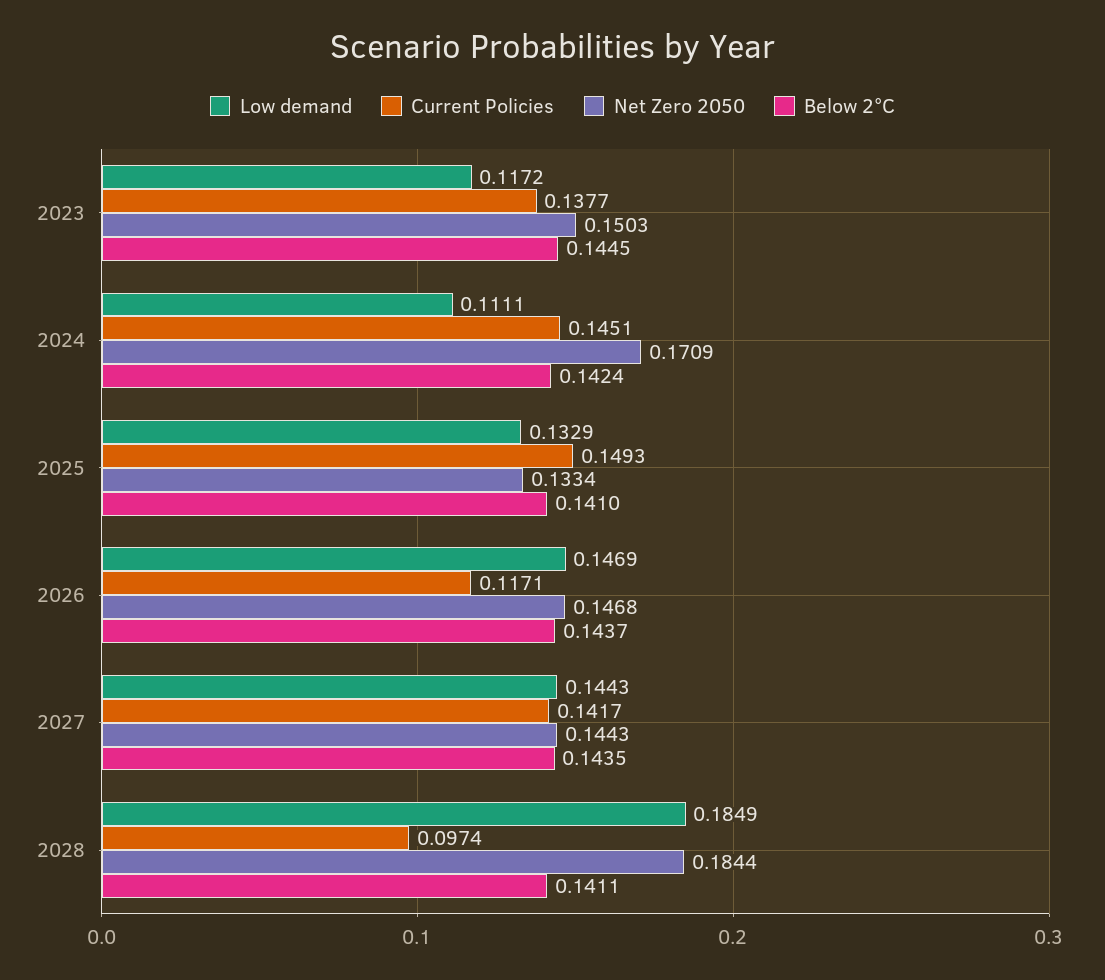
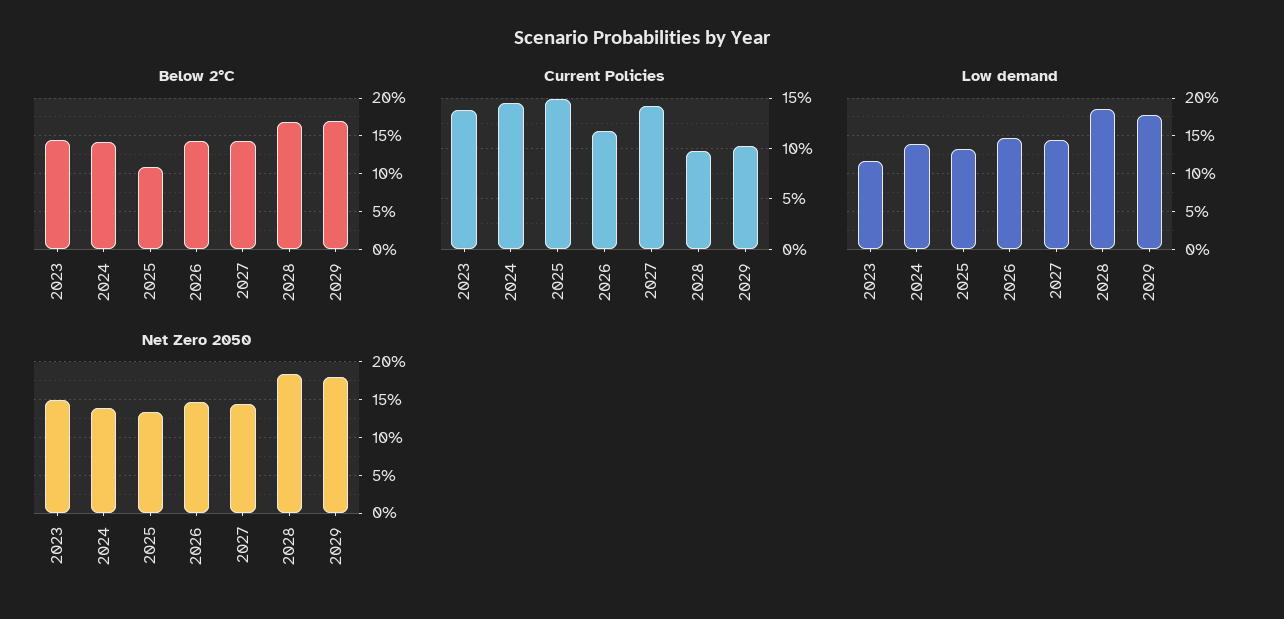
Low demand, 2024: 0.1111 -> 0.14
Net Zero 2050, 2024: 0.1709 -> 0.14
Below 2°C, 2025: 0.141 -> 0.11
Below 2°C, 2028: 0.1411 -> 0.17
Below 2°C, 2029: none -> 0.17
Current Policies, 2029: none -> 0.1
Low demand, 2029: none -> 0.18
Net Zero 2050, 2029: none -> 0.18

